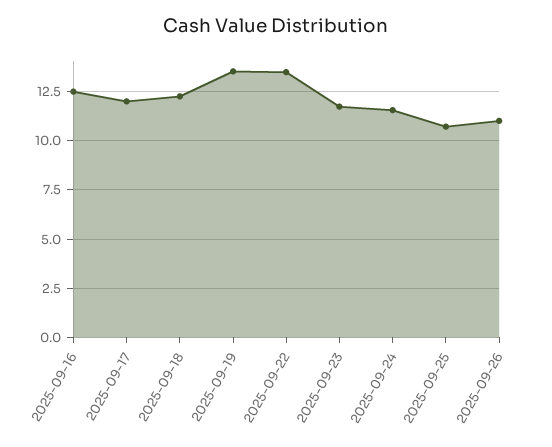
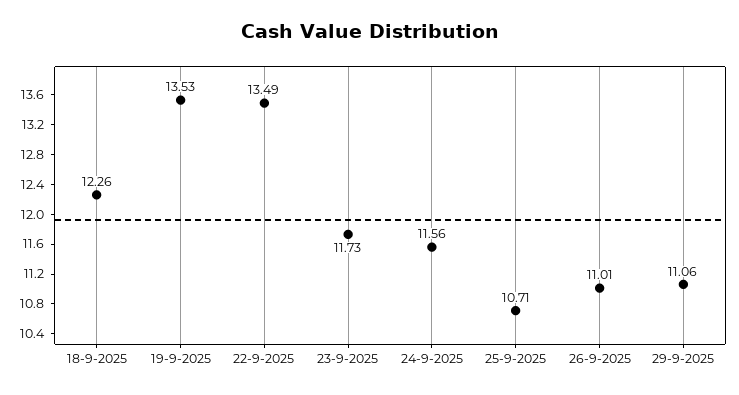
2025-09-16: 12.5 -> none
2025-09-17: 12 -> none
29-9-2025: none -> 11.06

